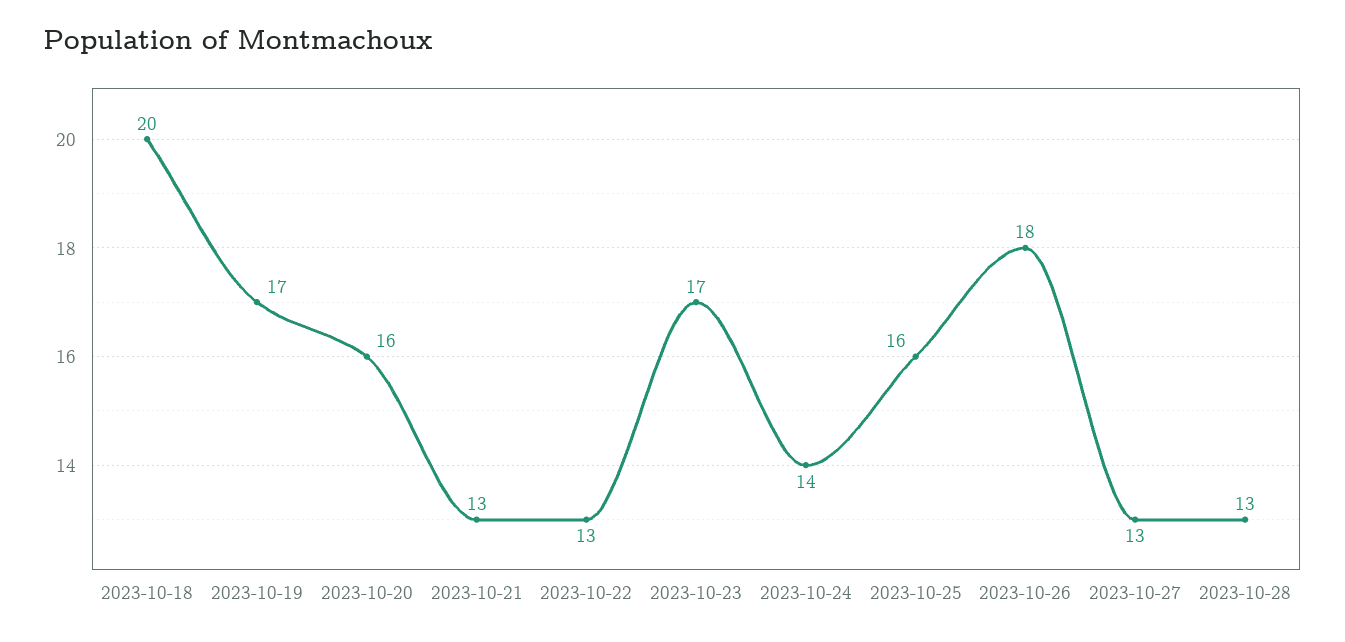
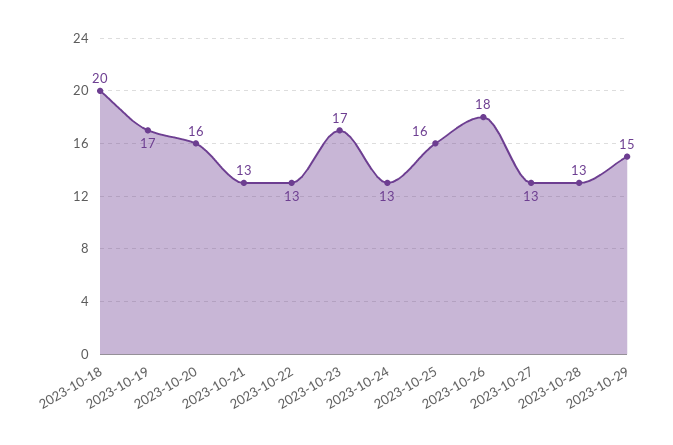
2023-10-24: 14 -> 13
2023-10-29: none -> 15

